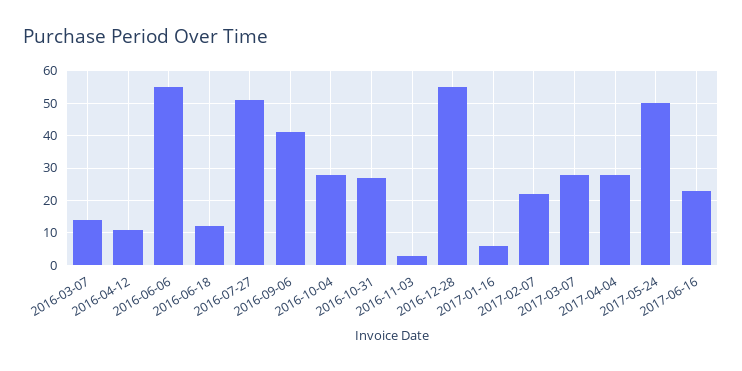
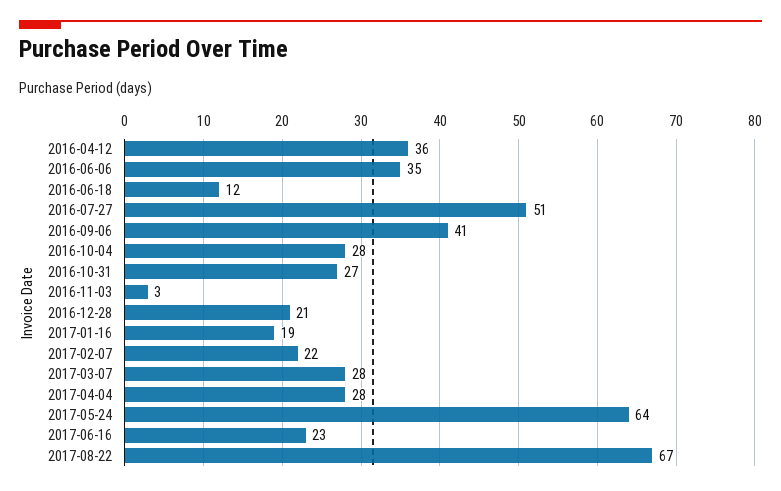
2016-03-07: 15 -> none
2016-04-12: 10 -> 36
2016-06-06: 55 -> 35
2016-12-28: 55 -> 21
2017-01-16: 5 -> 19
2017-05-24: 50 -> 64
2017-08-22: none -> 67

